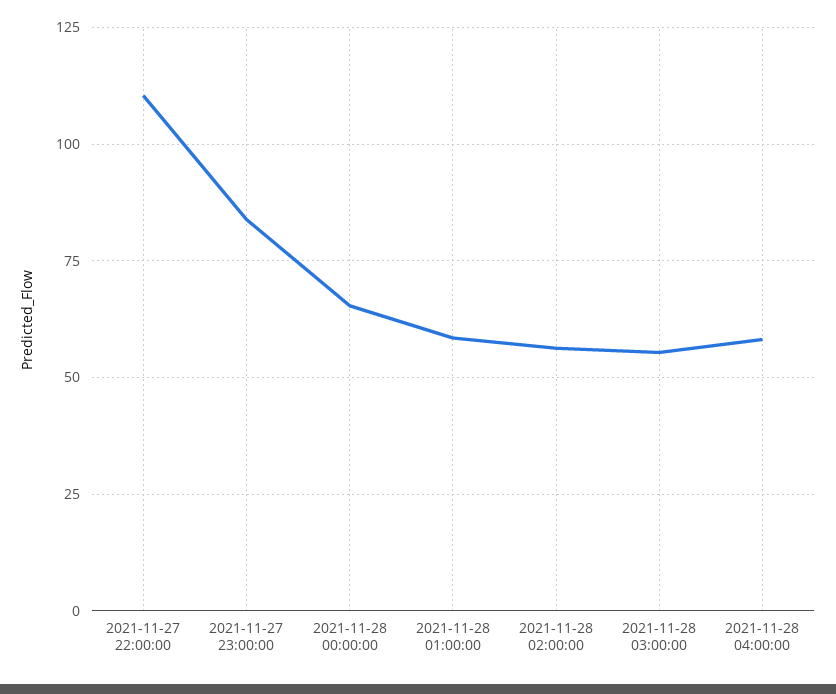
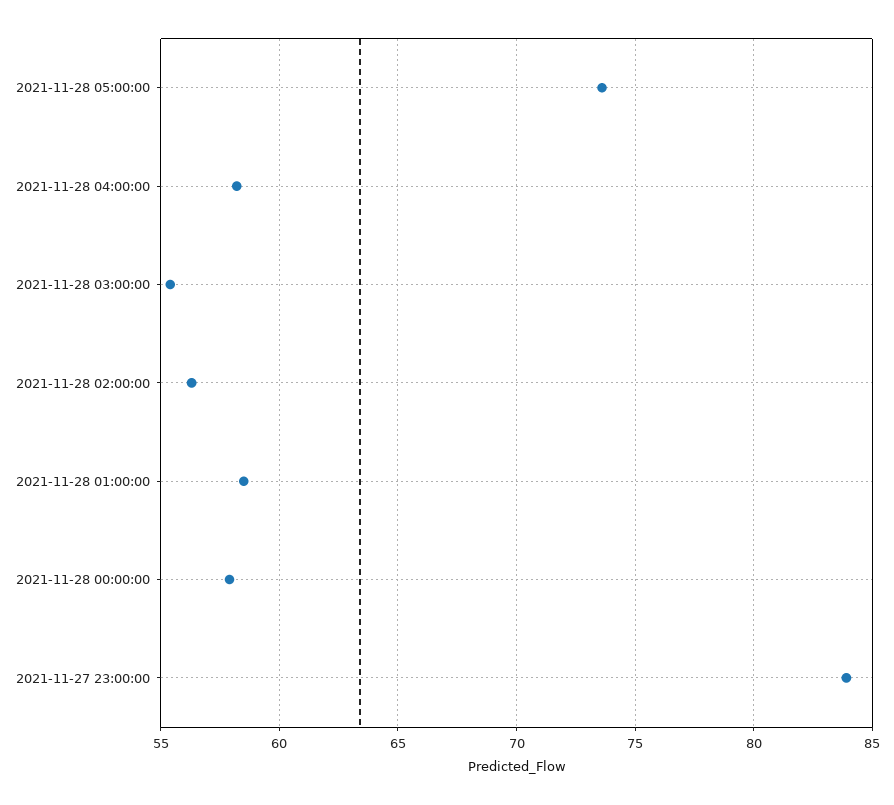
2021-11-27 22:00:00: 110 -> none
2021-11-28 00:00:00: 65 -> 58
2021-11-28 05:00:00: none -> 73.5

